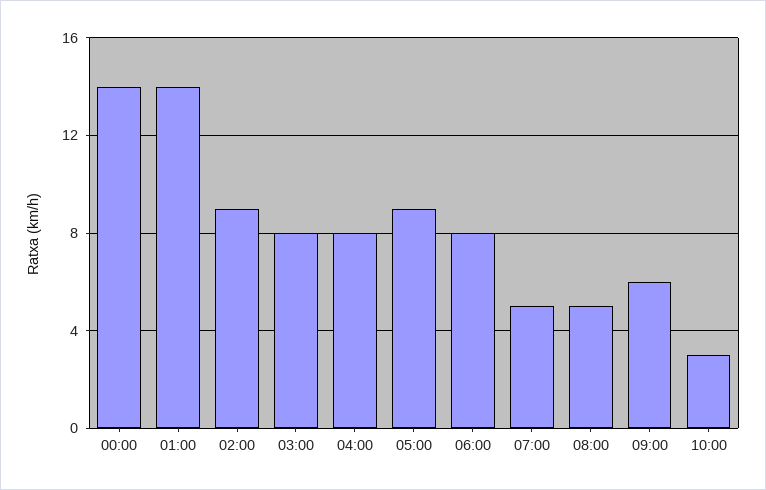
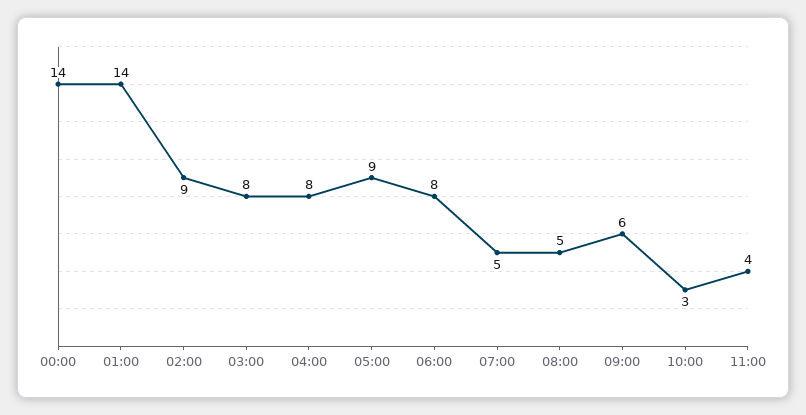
11:00: none -> 4

